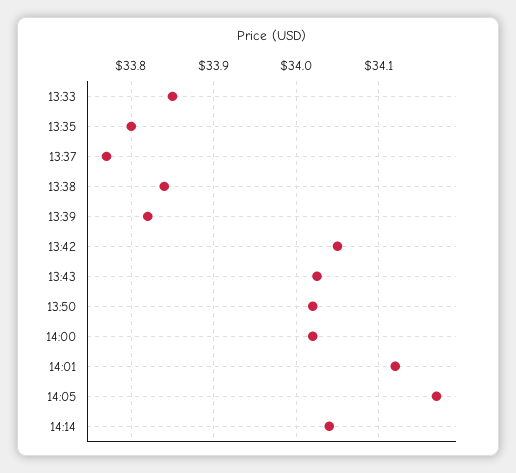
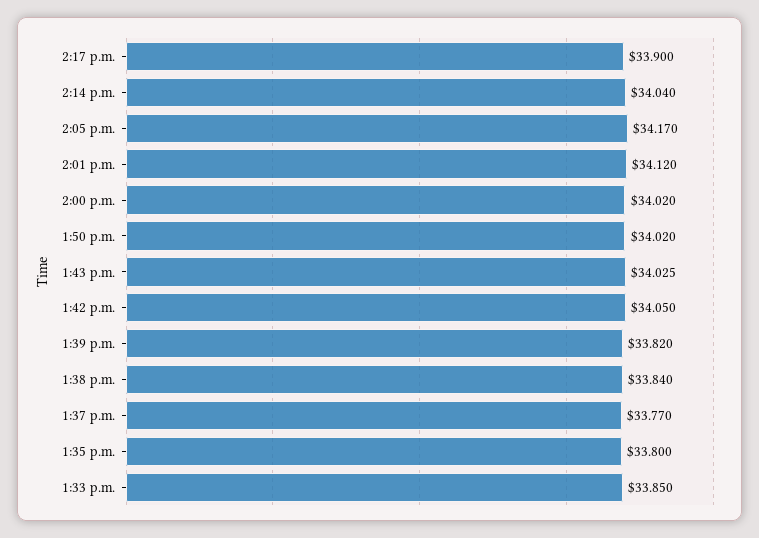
2:17 p.m.: none -> 33.9

